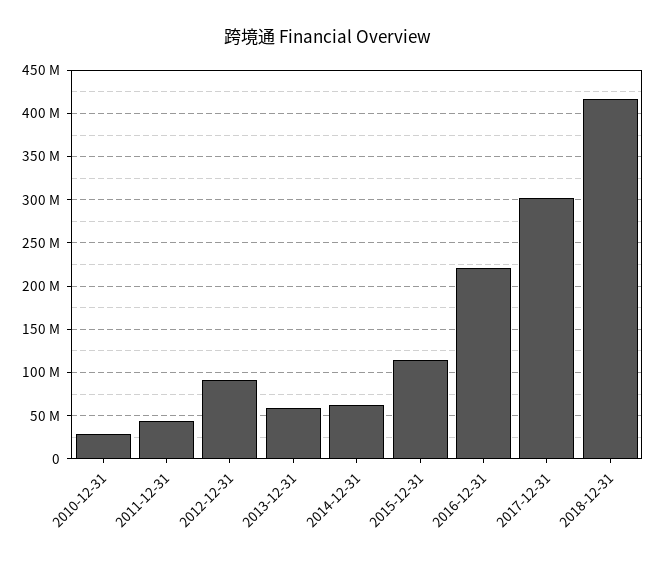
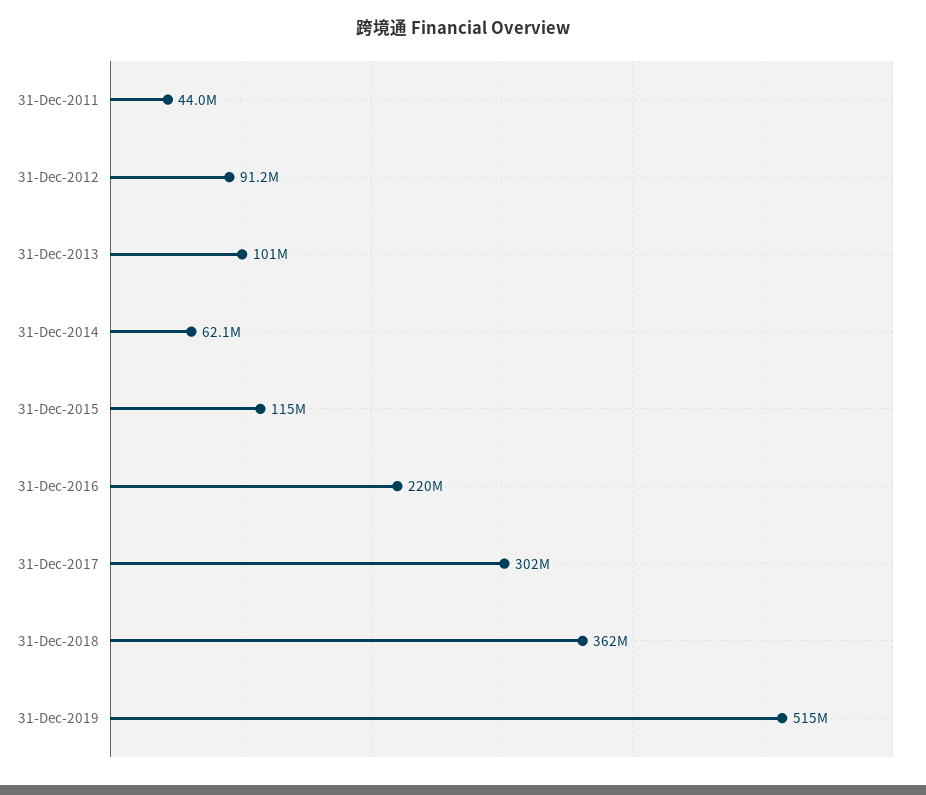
2010-12-31: 30000000 -> none
2013-12-31: 60000000 -> 101000000
2018-12-31: 420000000 -> 362000000
31-Dec-2019: none -> 515000000

